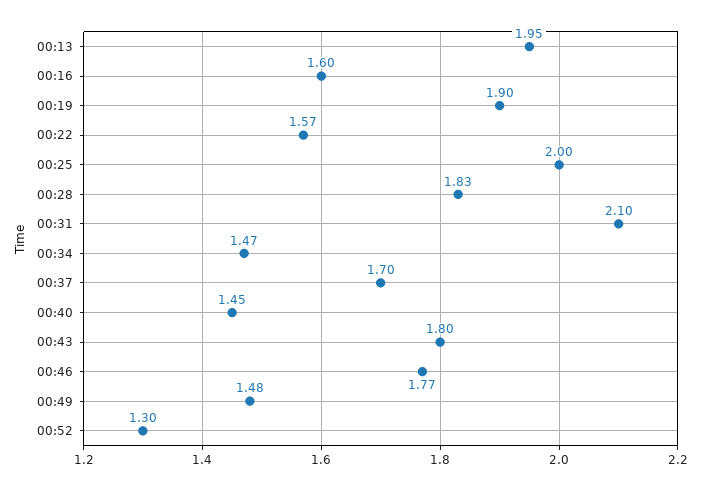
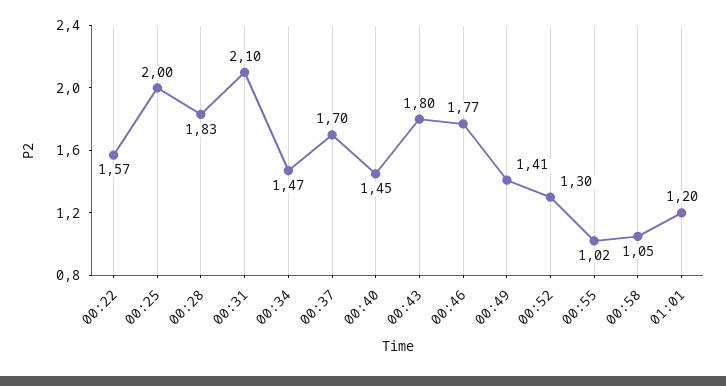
00:13: 1.95 -> none
00:16: 1.6 -> none
00:19: 1.9 -> none
00:49: 1.48 -> 1.41
00:55: none -> 1.02
00:58: none -> 1.05
01:01: none -> 1.2

